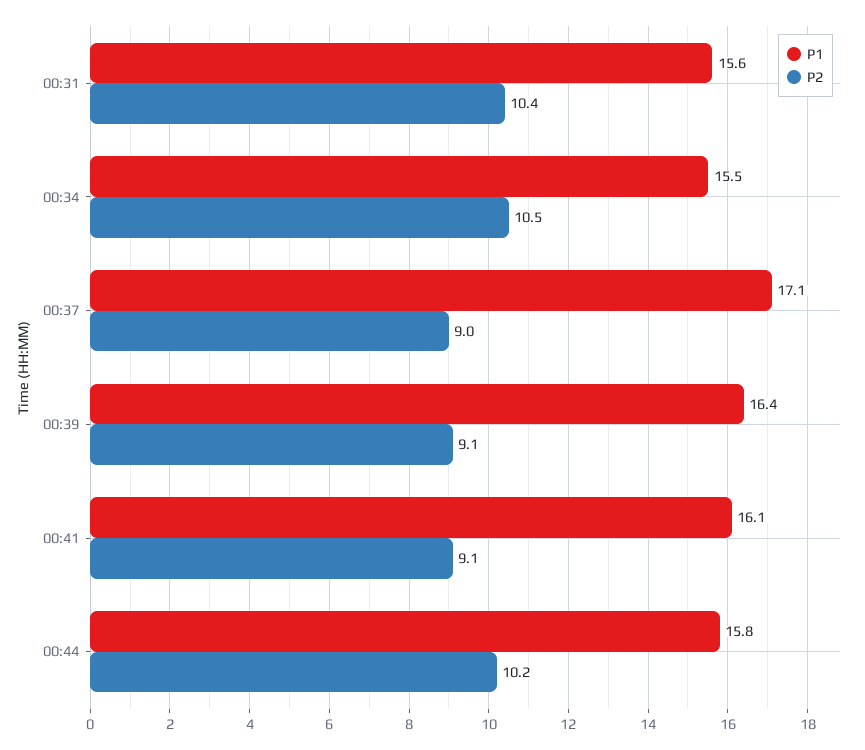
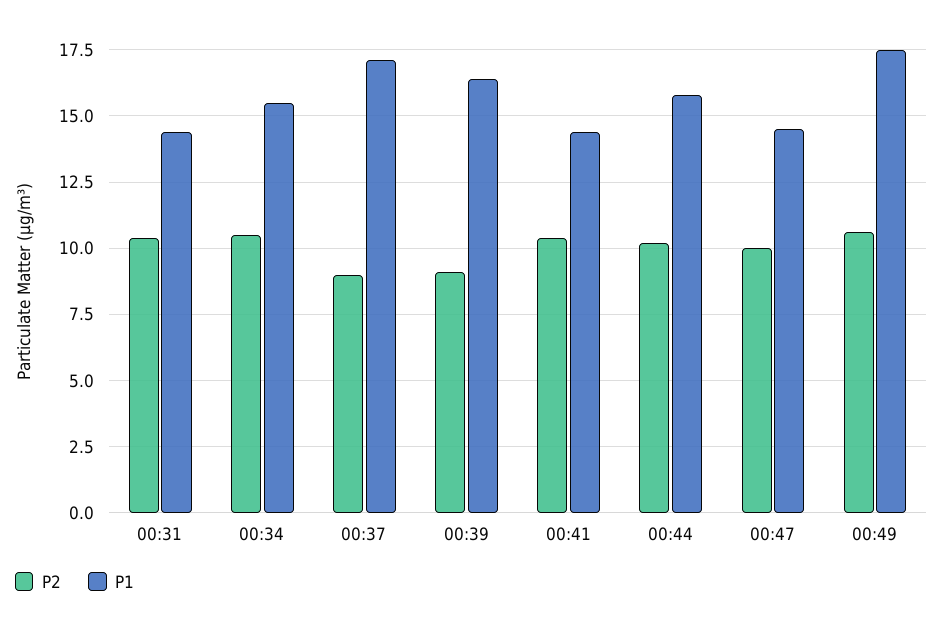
P1, 00:31: 15.6 -> 14.5
P1, 00:41: 16.1 -> 14.5
P2, 00:41: 9.1 -> 10.5
P2, 00:47: none -> 10
P1, 00:47: none -> 14.5
P2, 00:49: none -> 10.5
P1, 00:49: none -> 17.5

